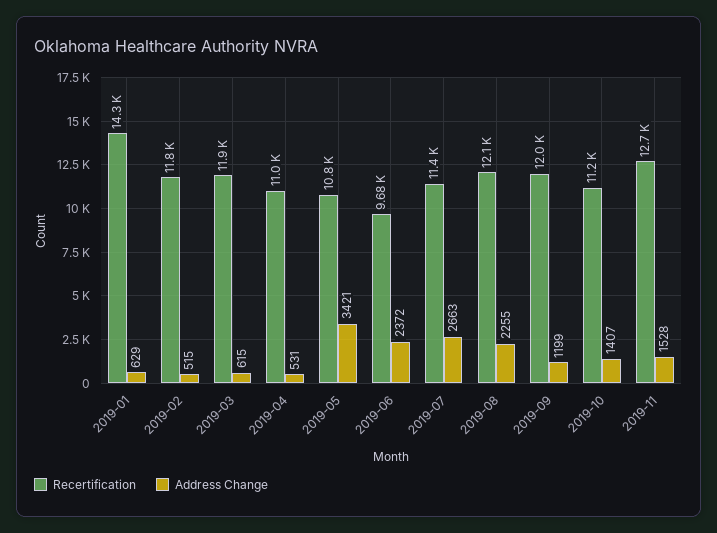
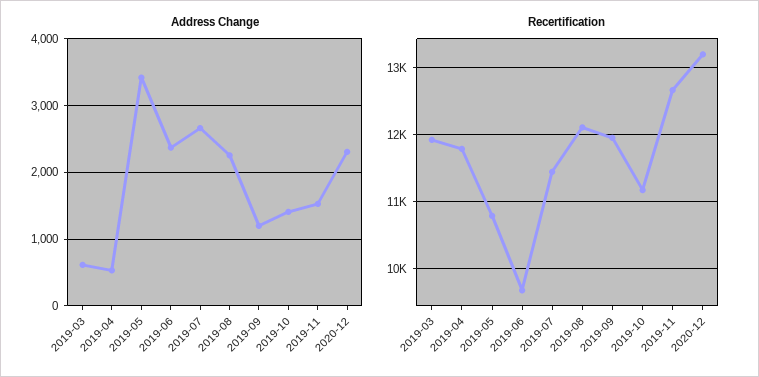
Recertification, 2019-01: 14300 -> none
Address Change, 2019-01: 629 -> none
Recertification, 2019-02: 11800 -> none
Address Change, 2019-02: 515 -> none
Recertification, 2019-04: 11000 -> 11800
Address Change, 2020-12: none -> 2300
Recertification, 2020-12: none -> 13200

